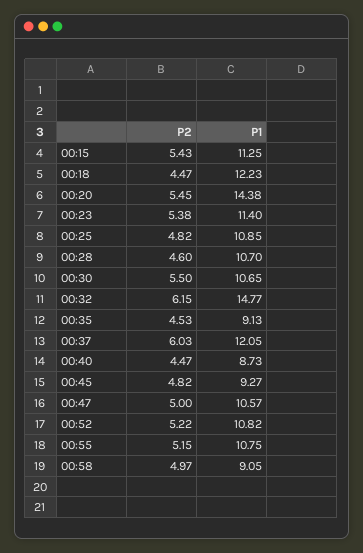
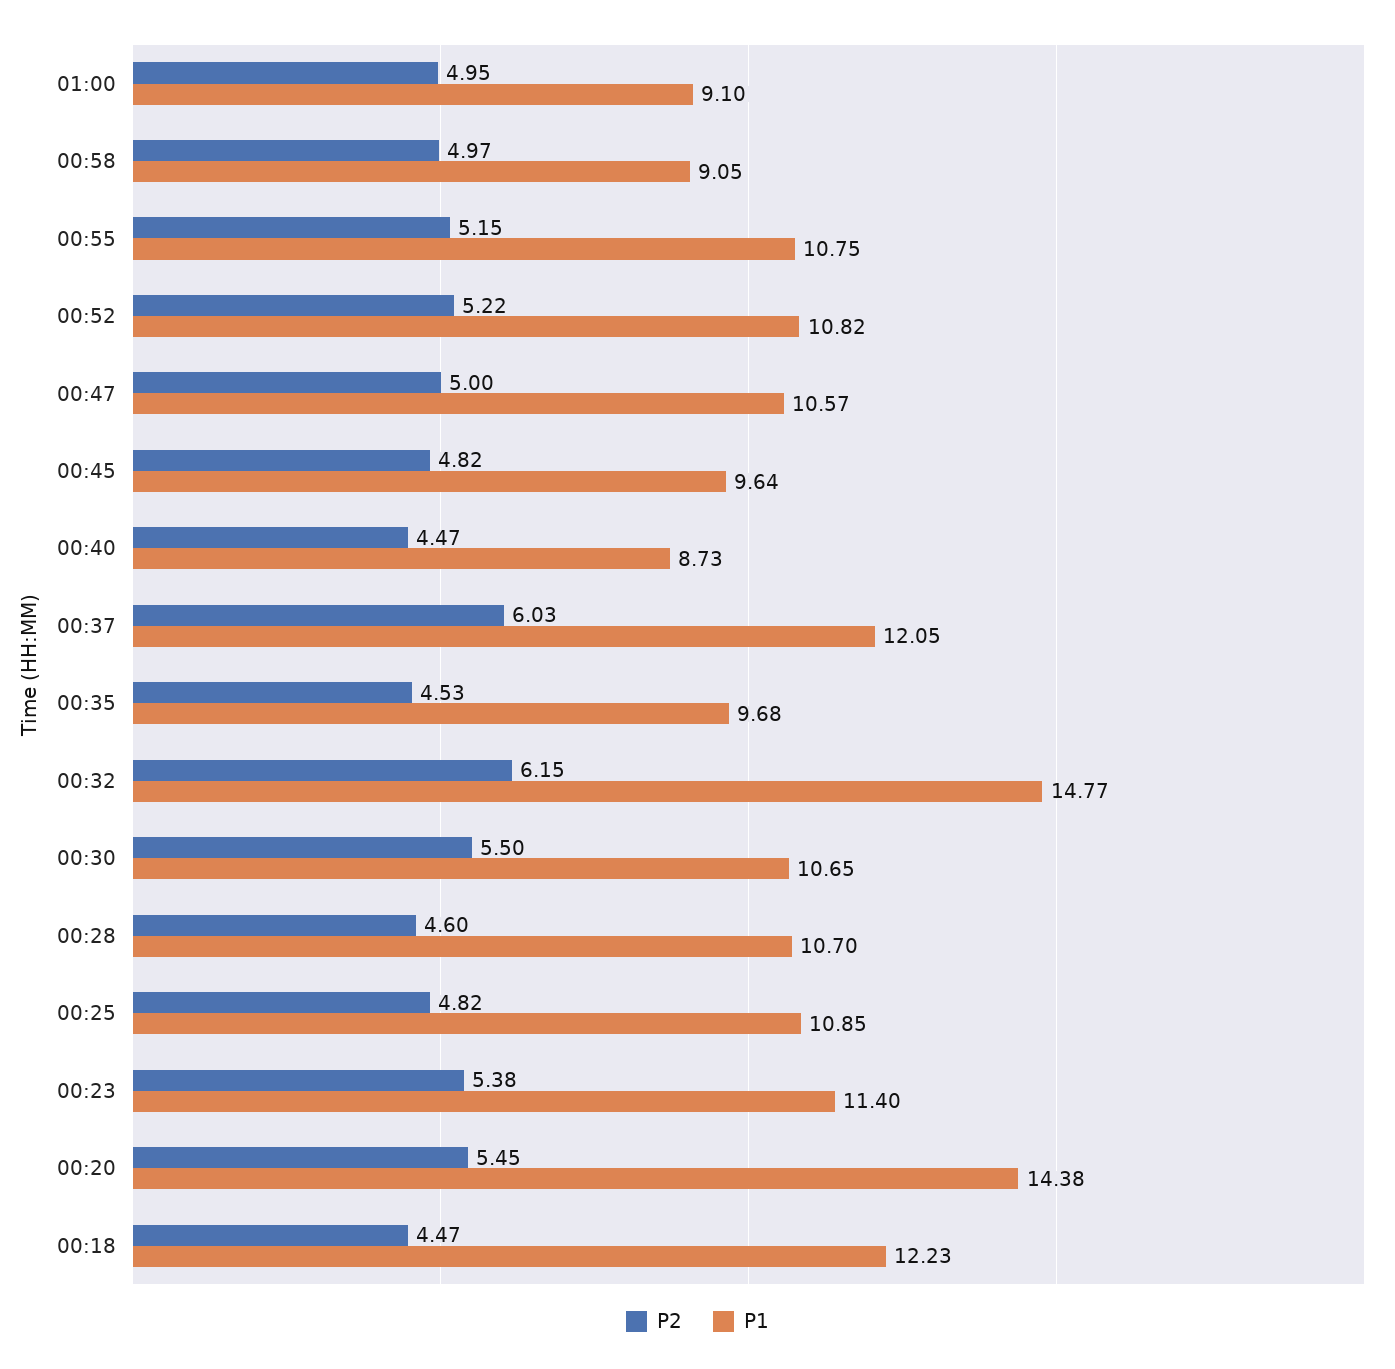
P2, 00:15: 5.43 -> none
P1, 00:15: 11.25 -> none
P1, 00:35: 9.13 -> 9.68
P1, 00:45: 9.27 -> 9.64
P2, 01:00: none -> 4.95
P1, 01:00: none -> 9.1

